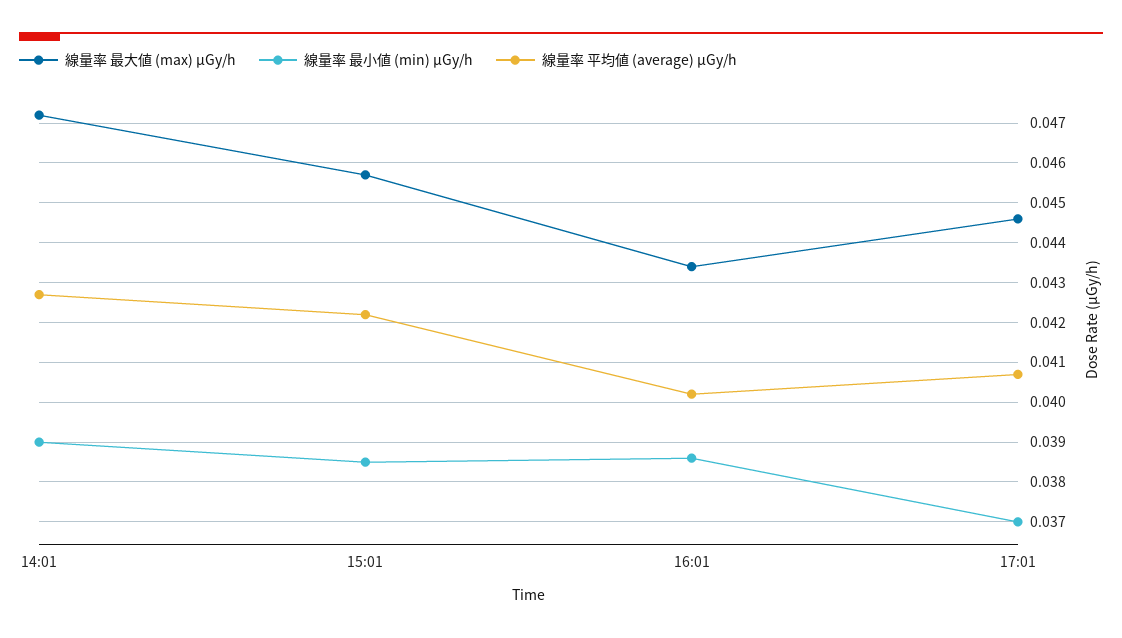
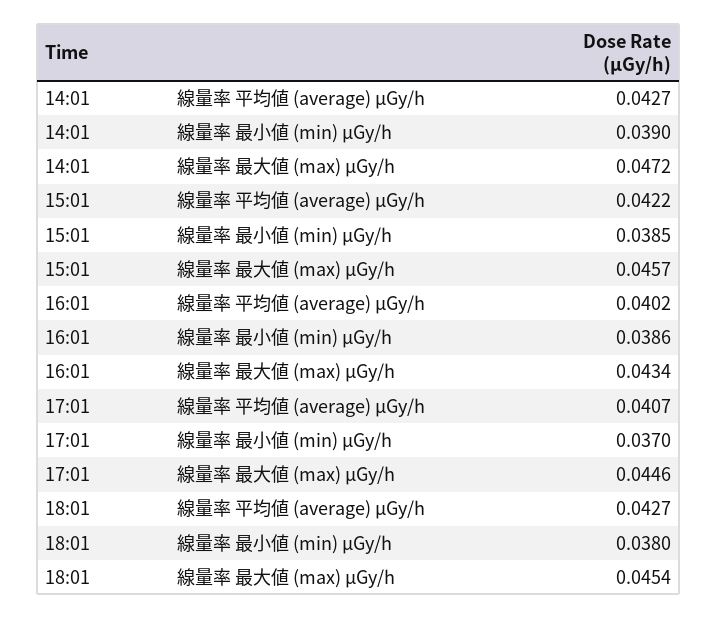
線量率 平均値 (average) μGy/h, 18:01: none -> 0.0427
線量率 最小値 (min) μGy/h, 18:01: none -> 0.038
線量率 最大値 (max) μGy/h, 18:01: none -> 0.0454

